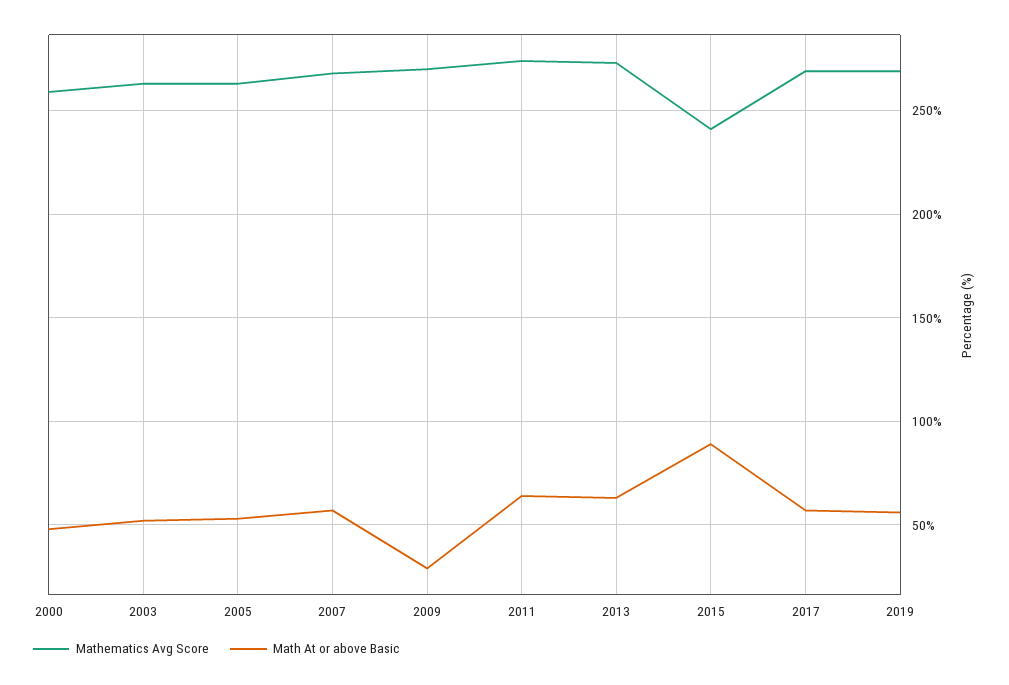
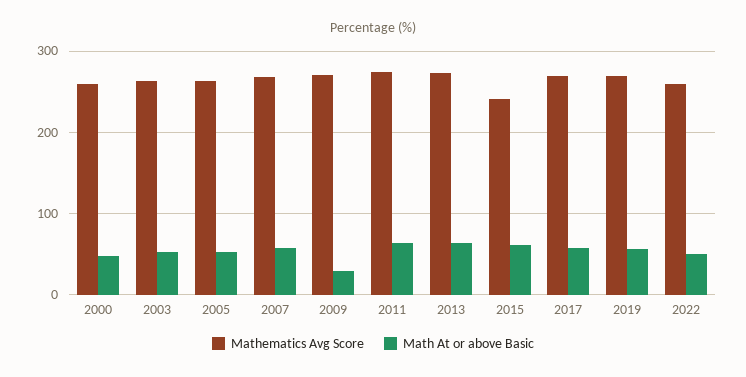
Math At or above Basic, 2015: 90 -> 60
Mathematics Avg Score, 2022: none -> 260
Math At or above Basic, 2022: none -> 50

